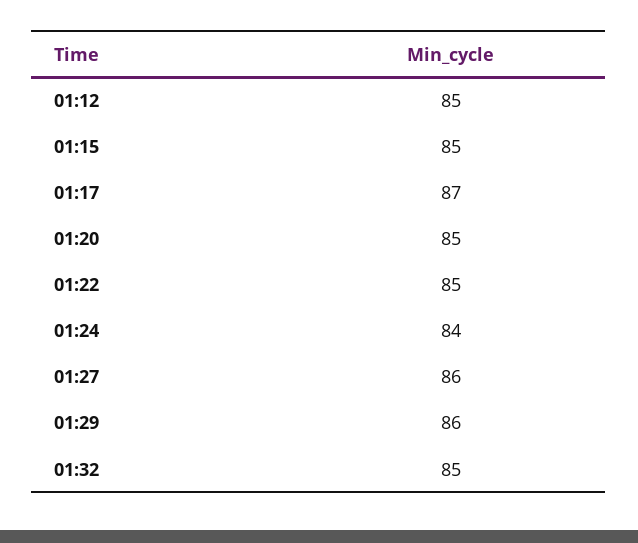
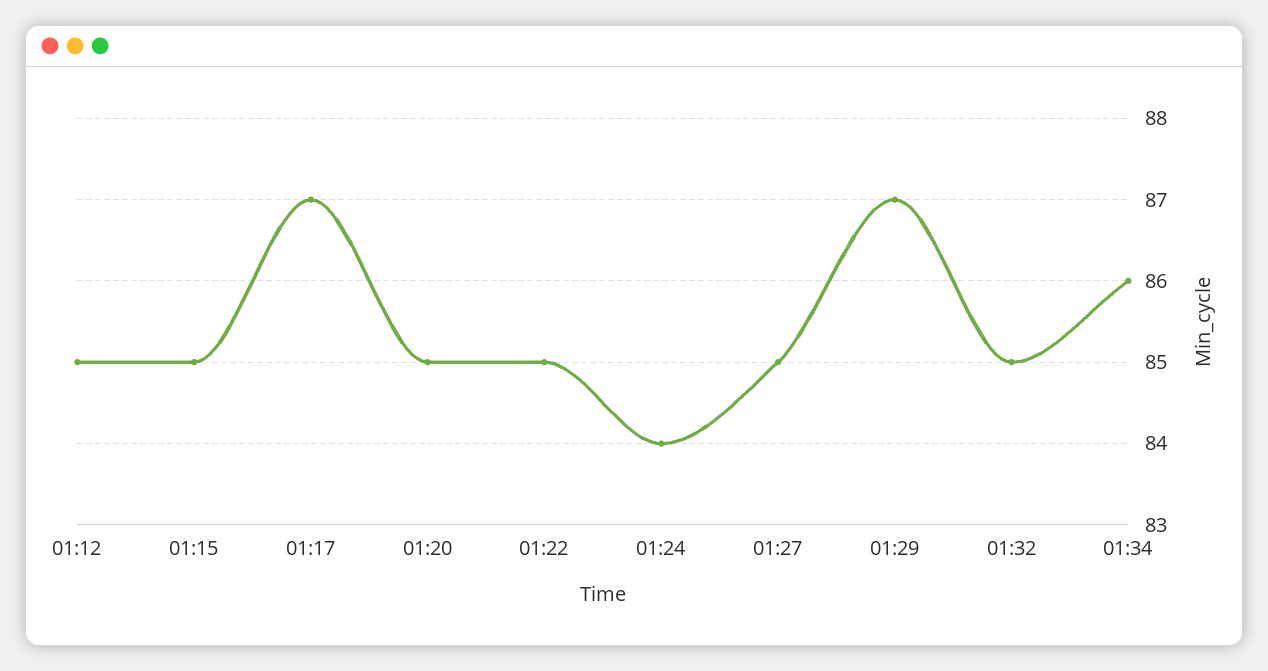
01:27: 86 -> 85
01:29: 86 -> 87
01:34: none -> 86

